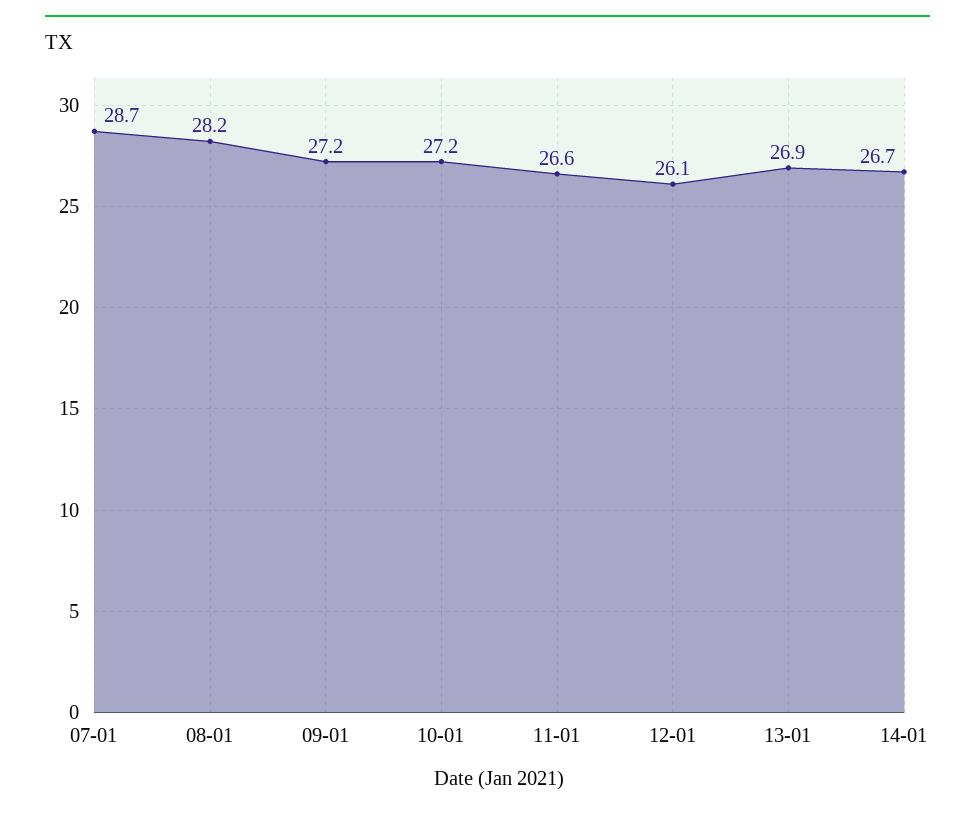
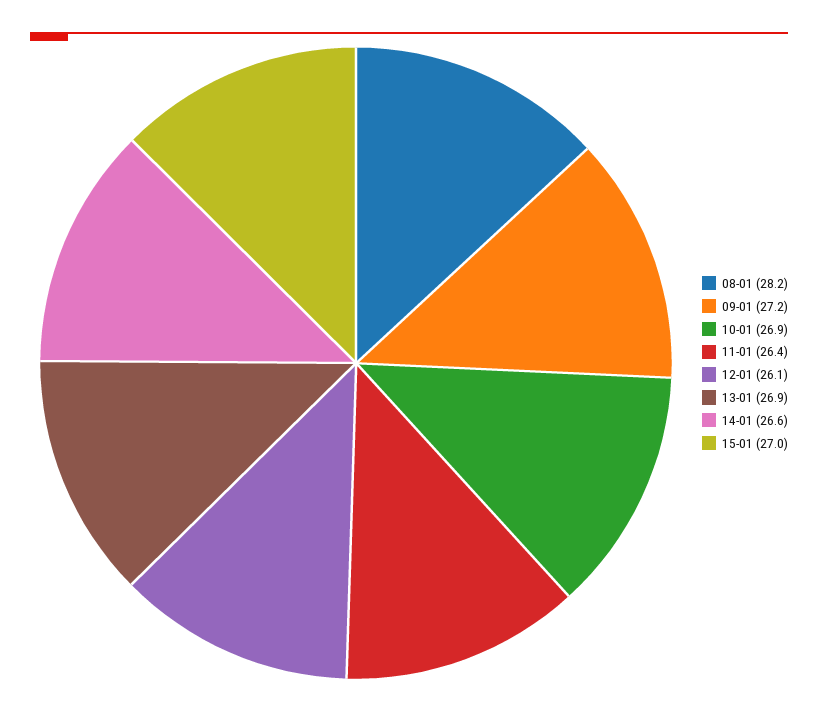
07-01: 28.7 -> none
10-01: 27.2 -> 26.9
11-01: 26.6 -> 26.4
14-01: 26.7 -> 26.6
15-01: none -> 27

